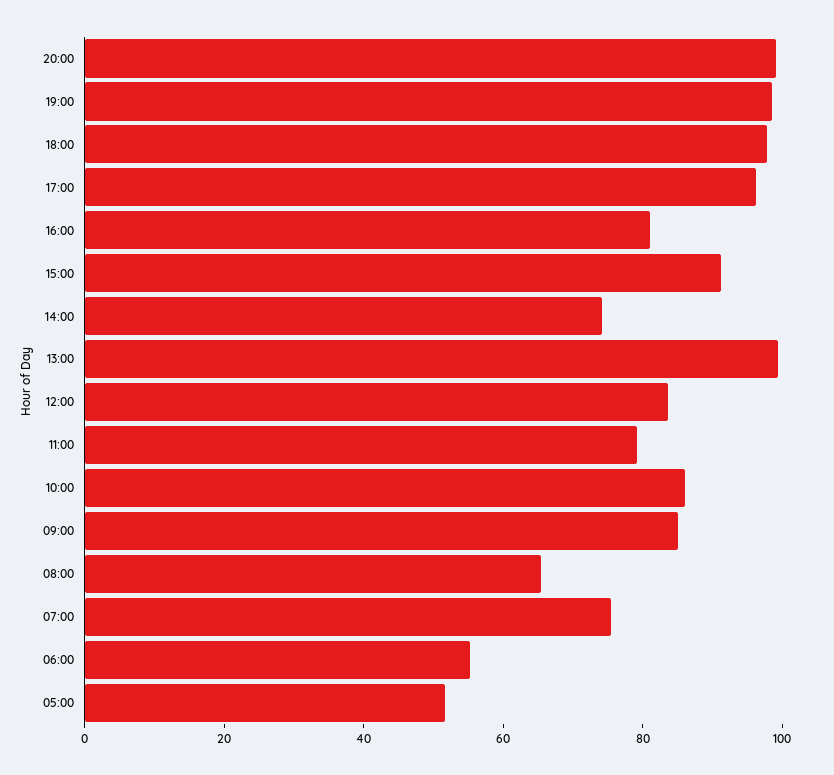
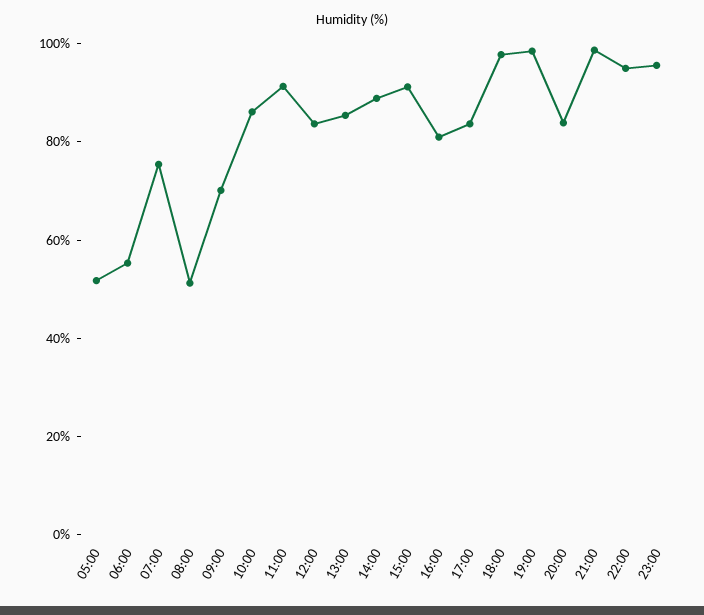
20:00: 100 -> 85
17:00: 95 -> 85
14:00: 75 -> 90
13:00: 100 -> 85
11:00: 80 -> 90
09:00: 85 -> 70
08:00: 65 -> 50
21:00: none -> 100
22:00: none -> 95
23:00: none -> 95

